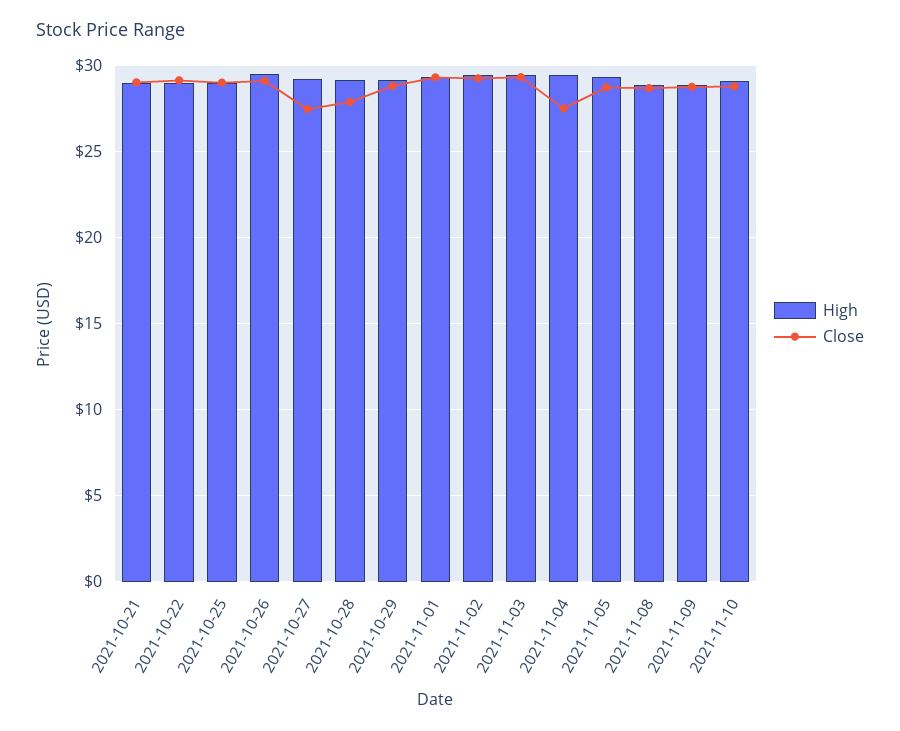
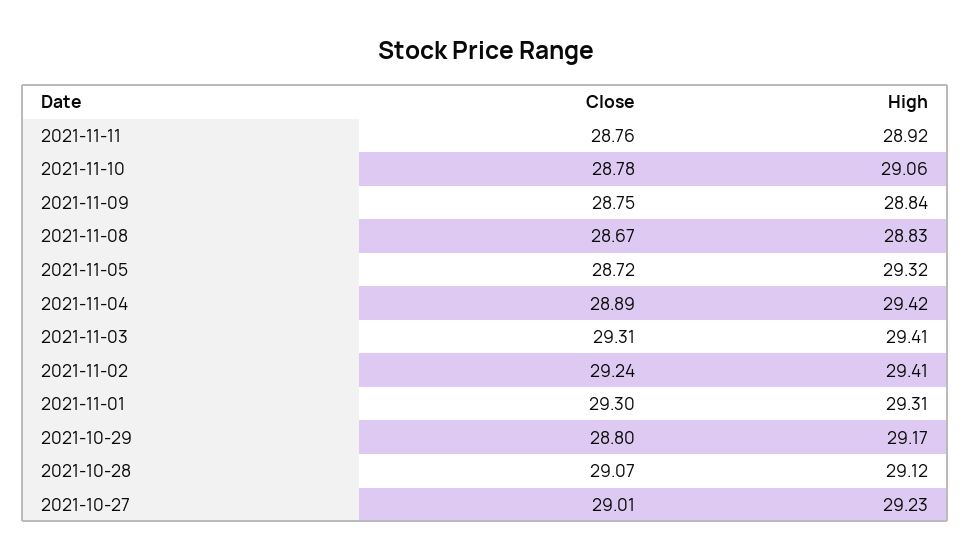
High, 2021-10-21: 29 -> none
Close, 2021-10-21: 29 -> none
High, 2021-10-22: 29 -> none
Close, 2021-10-22: 29 -> none
High, 2021-10-25: 29 -> none
Close, 2021-10-25: 29 -> none
High, 2021-10-26: 29.5 -> none
Close, 2021-10-26: 29 -> none
Close, 2021-10-27: 27.5 -> 29.01
Close, 2021-10-28: 28 -> 29.07
Close, 2021-11-04: 27.5 -> 28.89
Close, 2021-11-11: none -> 28.76
High, 2021-11-11: none -> 28.92

